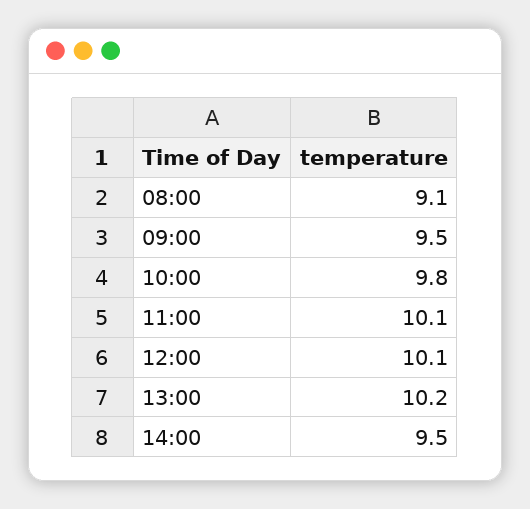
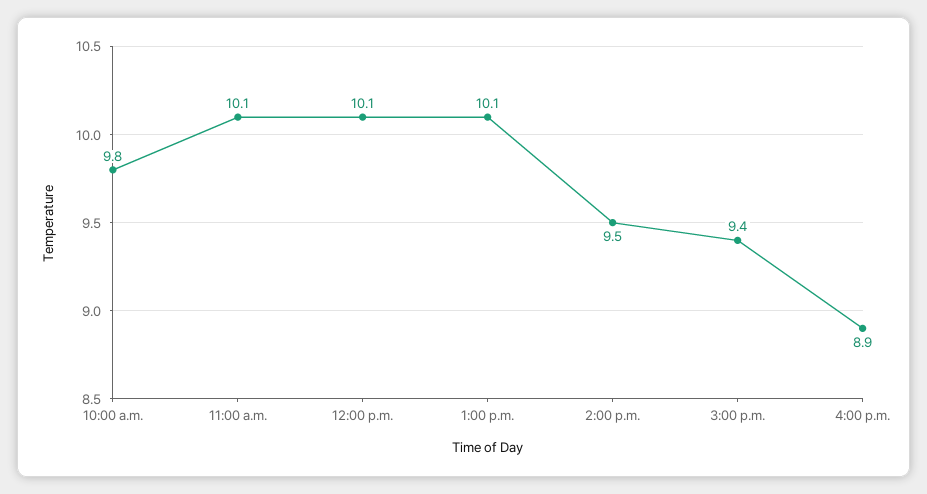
08:00: 9.1 -> none
09:00: 9.5 -> none
13:00: 10.2 -> 10.1
3:00 p.m.: none -> 9.4
4:00 p.m.: none -> 8.9

